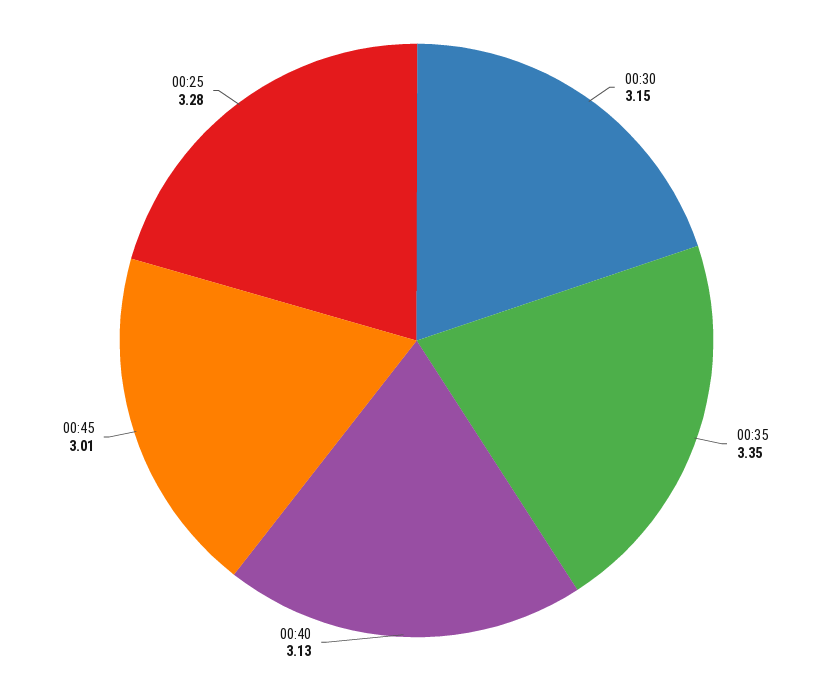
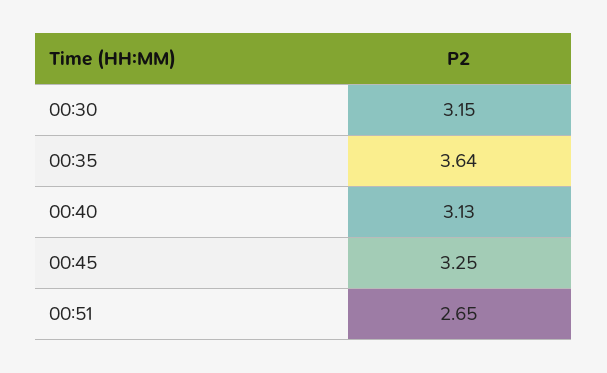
00:35: 3.35 -> 3.64
00:45: 3.01 -> 3.25
00:25: 3.28 -> none
00:51: none -> 2.65

